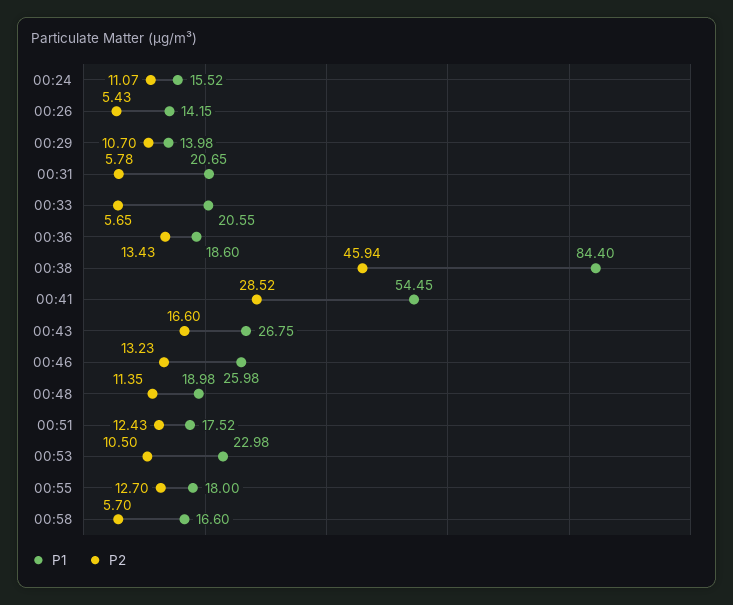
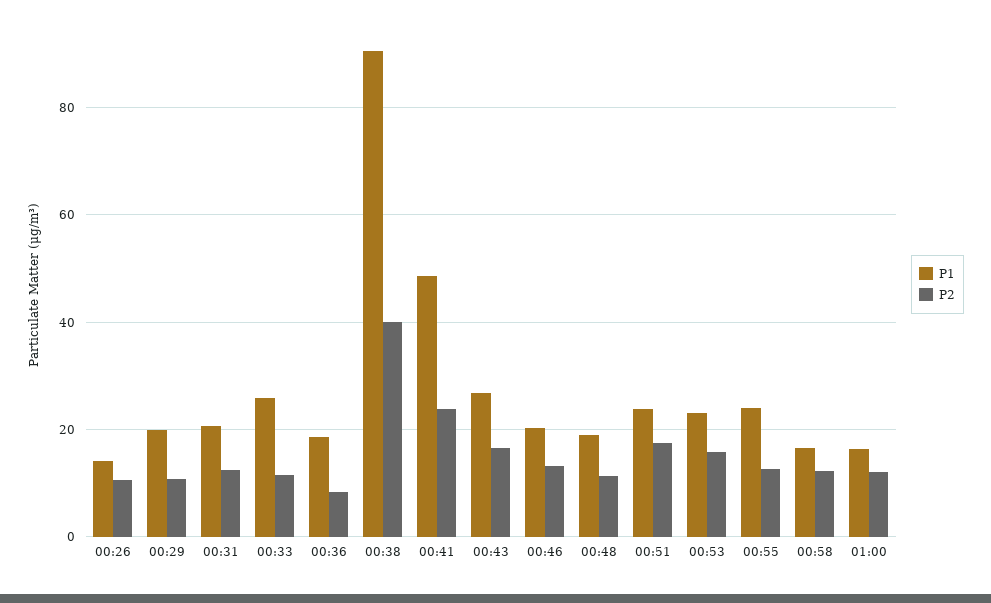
P1, 00:24: 15.52 -> none
P2, 00:24: 11.07 -> none
P2, 00:26: 5.43 -> 10
P1, 00:29: 13.98 -> 20
P2, 00:31: 5.78 -> 12
P1, 00:33: 20.55 -> 26
P2, 00:33: 5.65 -> 12
P2, 00:36: 13.43 -> 8
P1, 00:38: 84.4 -> 90
P2, 00:38: 45.94 -> 40
P1, 00:41: 54.45 -> 48
P2, 00:41: 28.52 -> 24
P1, 00:46: 25.98 -> 20
P1, 00:51: 17.52 -> 24
P2, 00:51: 12.43 -> 18
P2, 00:53: 10.5 -> 16
P1, 00:55: 18 -> 24
P2, 00:58: 5.7 -> 12
P1, 01:00: none -> 16
P2, 01:00: none -> 12

